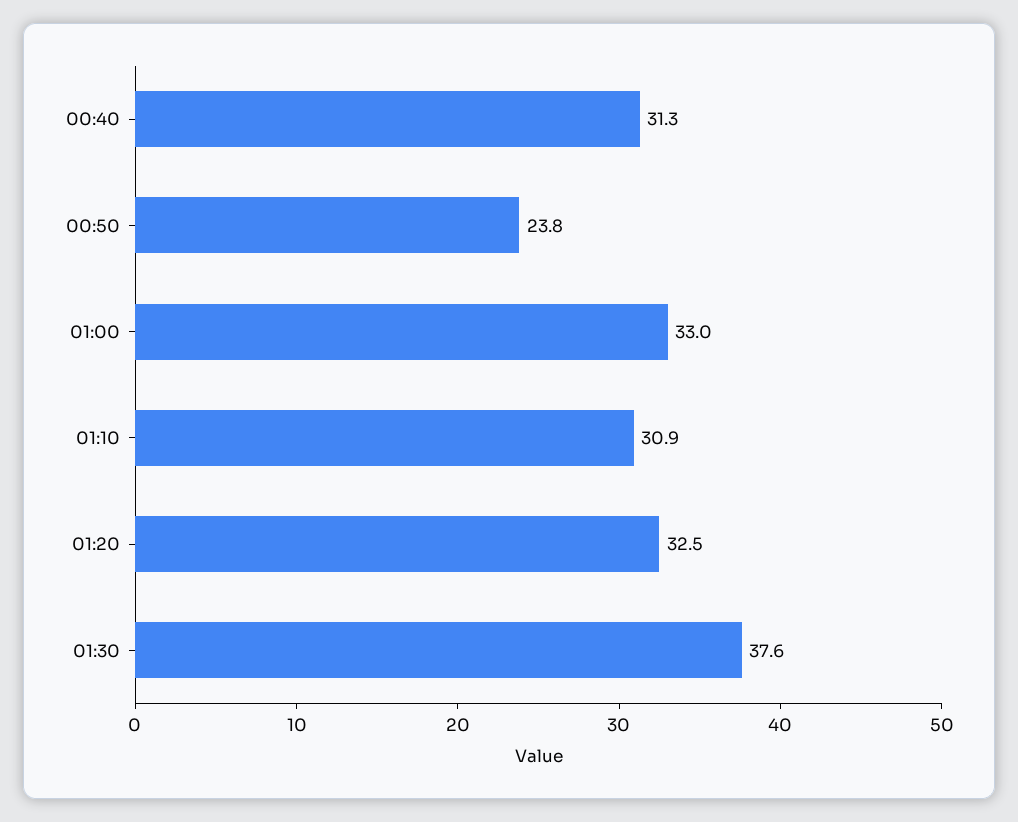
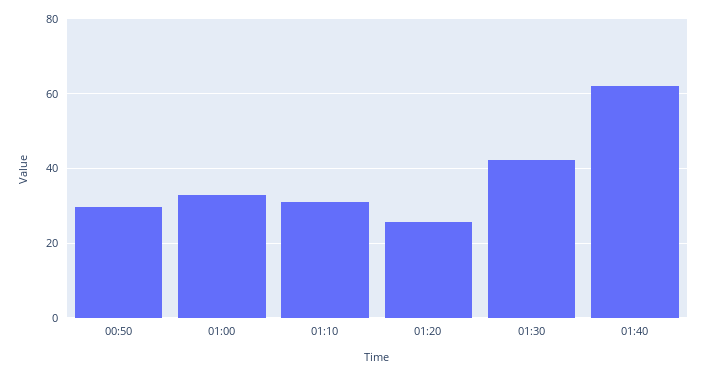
00:40: 31.3 -> none
00:50: 23.8 -> 30
01:20: 32.5 -> 26
01:30: 37.6 -> 42
01:40: none -> 62

